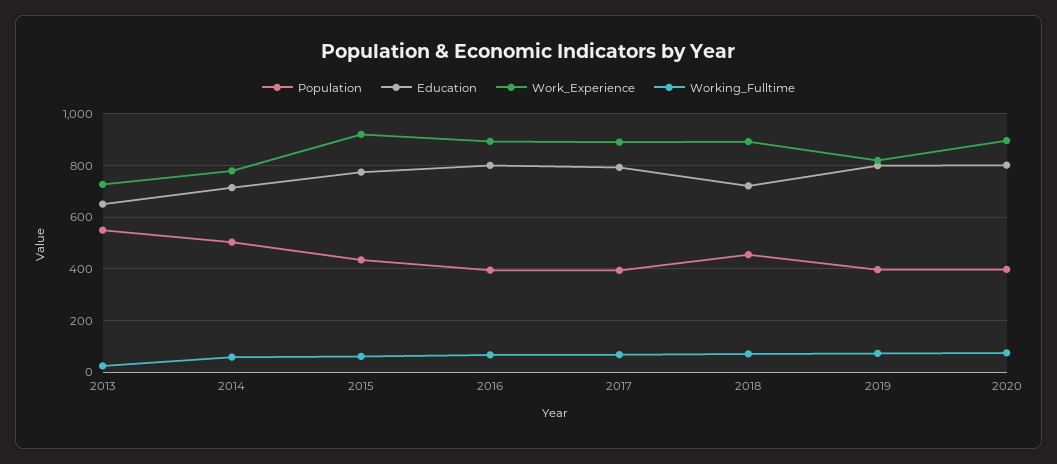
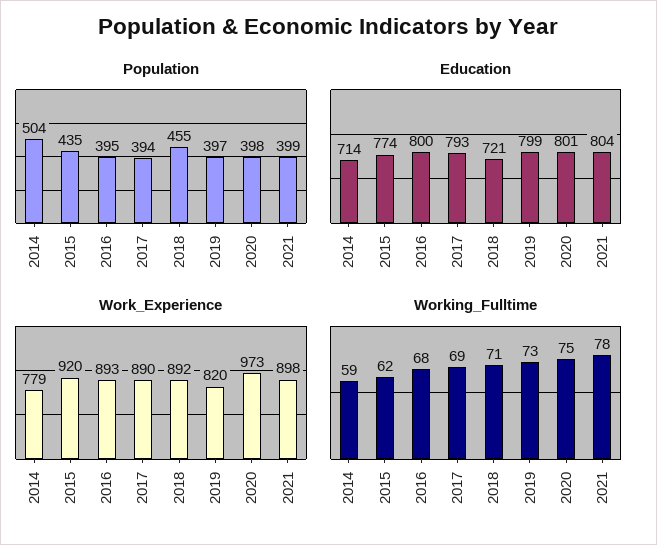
Population, 2013: 550 -> none
Education, 2013: 650 -> none
Work_Experience, 2013: 725 -> none
Working_Fulltime, 2013: 25 -> none
Work_Experience, 2020: 900 -> 973
Population, 2021: none -> 399
Education, 2021: none -> 804
Work_Experience, 2021: none -> 898
Working_Fulltime, 2021: none -> 78

